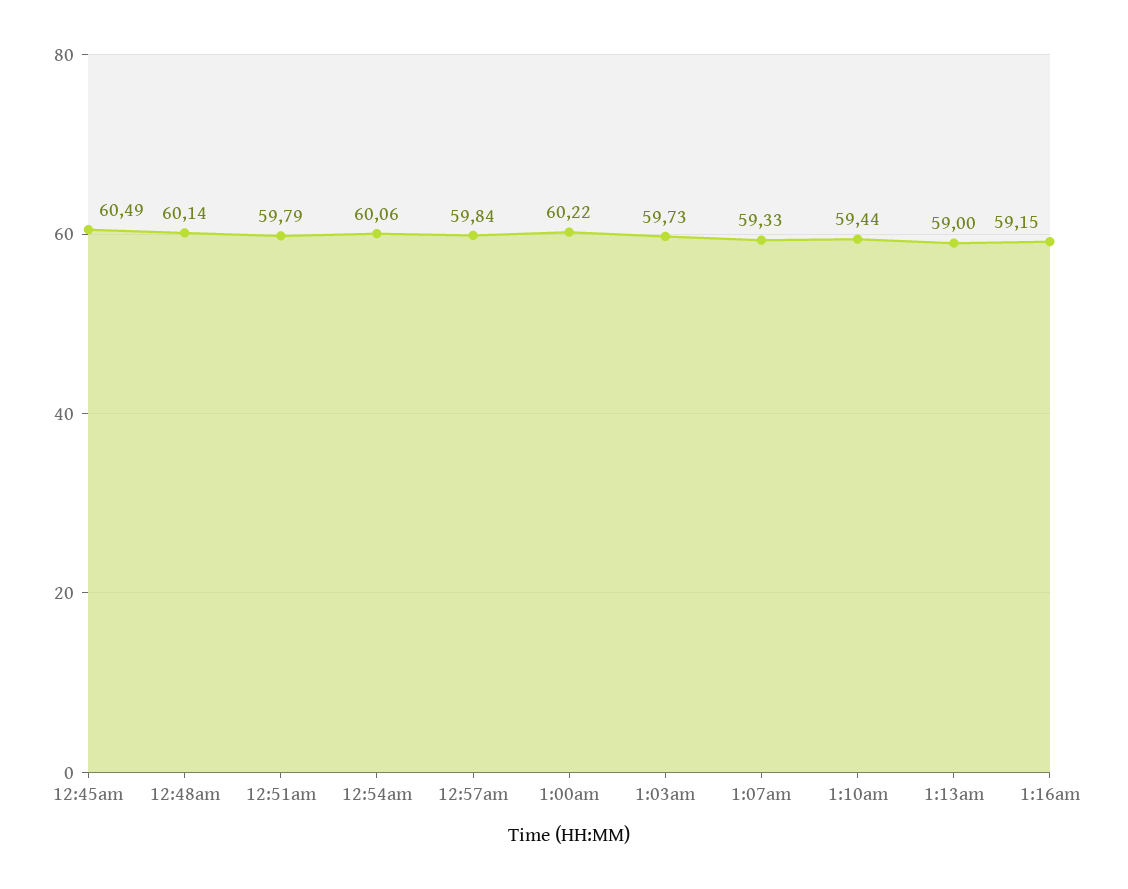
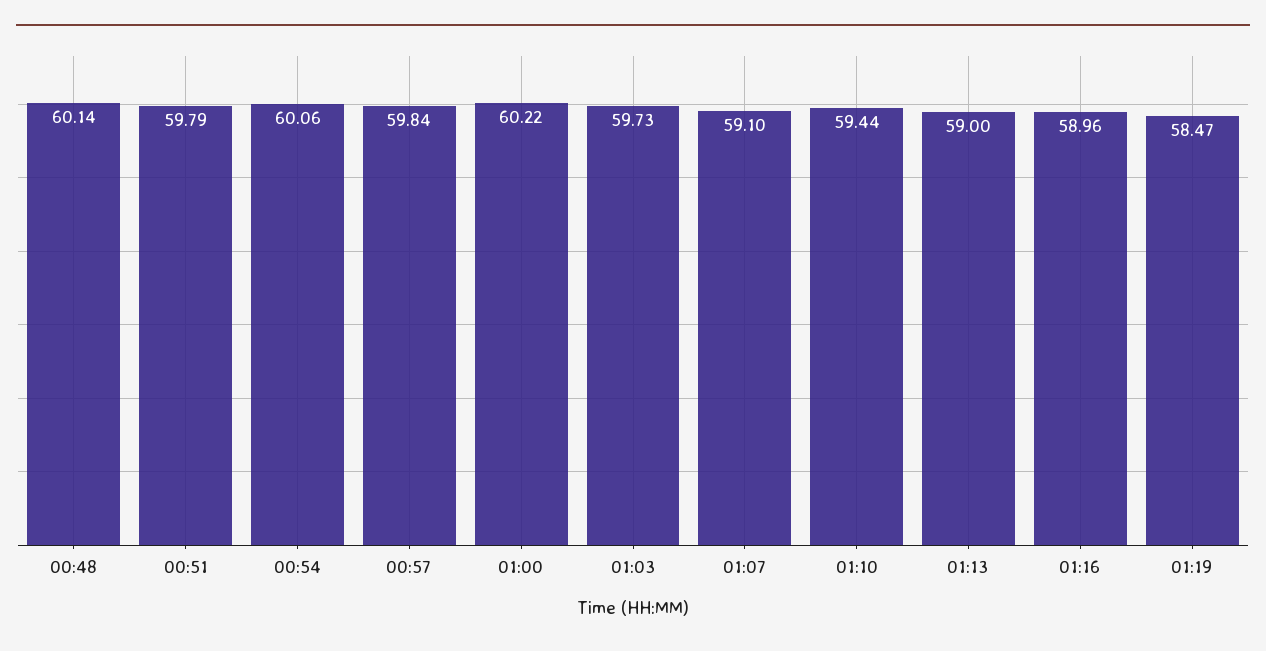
12:45am: 60.49 -> none
1:07am: 59.33 -> 59.1
1:16am: 59.15 -> 58.96
01:19: none -> 58.47

